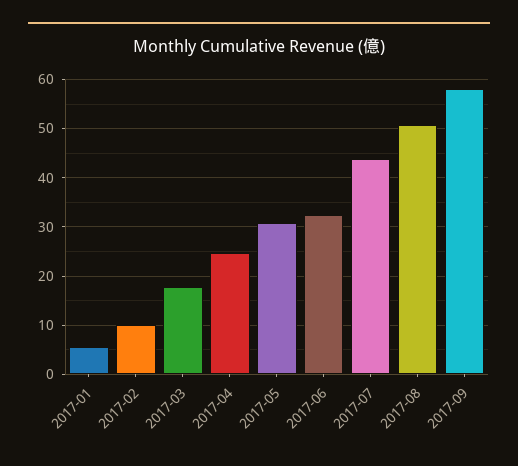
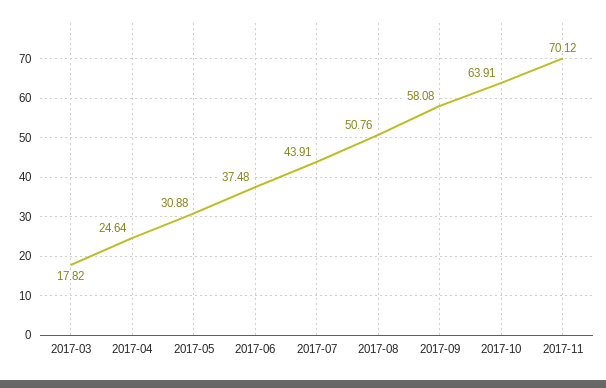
2017-01: 6 -> none
2017-02: 10 -> none
2017-06: 32 -> 37.48
2017-10: none -> 63.91
2017-11: none -> 70.12

